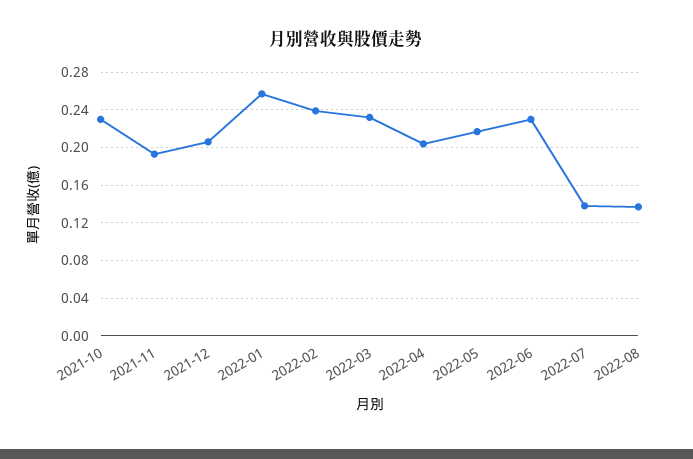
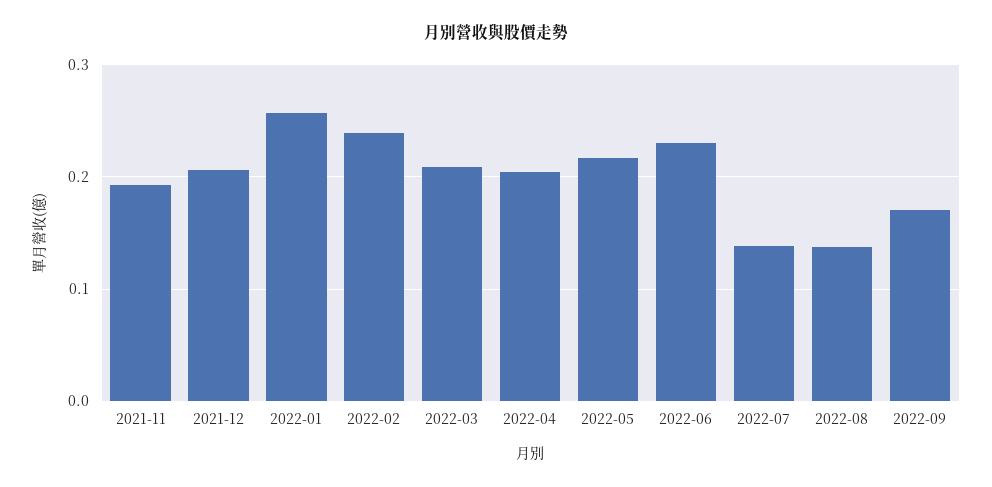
2021-10: 0.23 -> none
2022-03: 0.23 -> 0.21
2022-09: none -> 0.17

